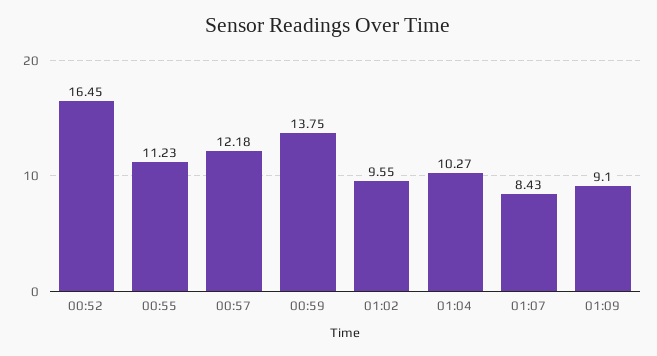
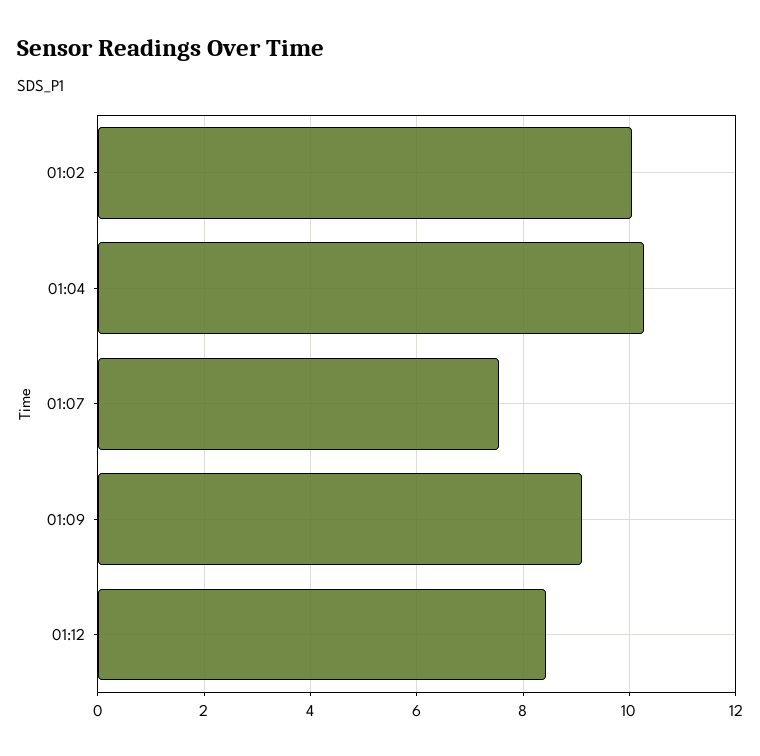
00:52: 16.45 -> none
00:55: 11.23 -> none
00:57: 12.18 -> none
00:59: 13.75 -> none
01:02: 9.55 -> 10
01:07: 8.43 -> 7.6
01:12: none -> 8.4

